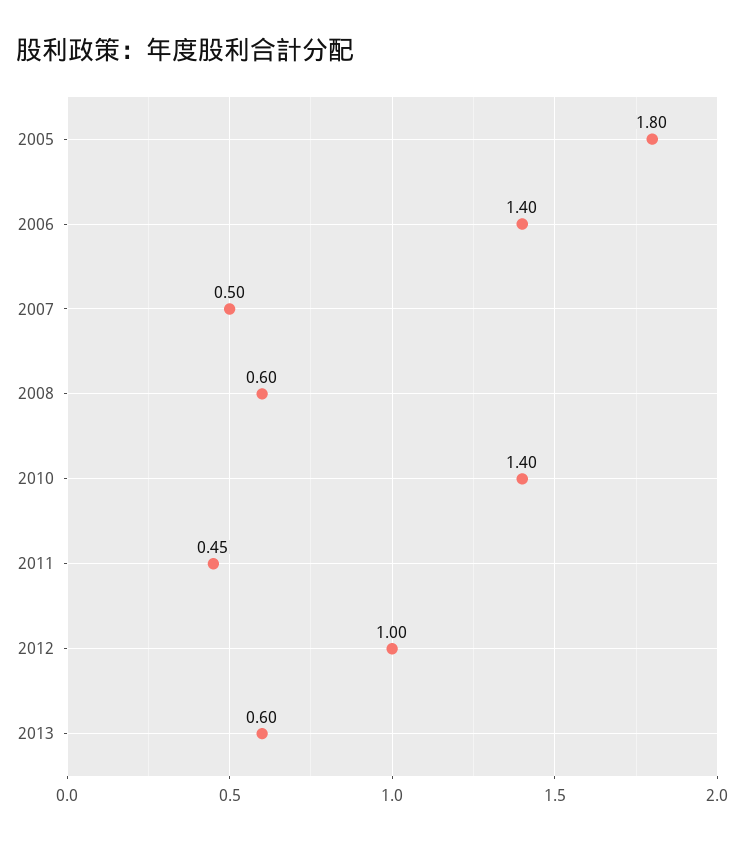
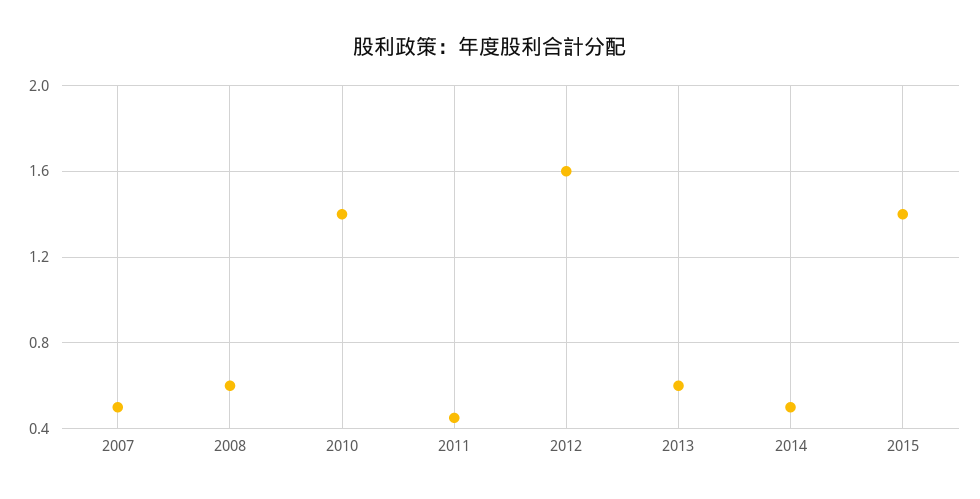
2005: 1.8 -> none
2006: 1.4 -> none
2012: 1 -> 1.6
2014: none -> 0.5
2015: none -> 1.4

